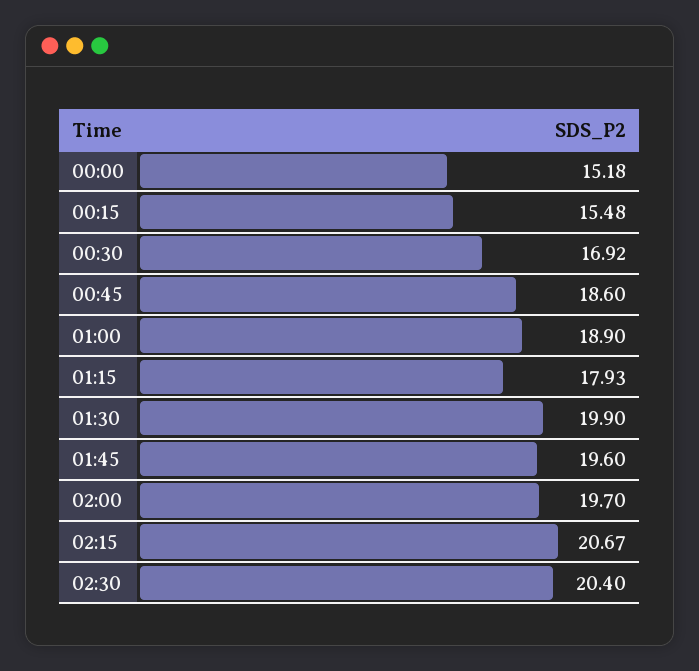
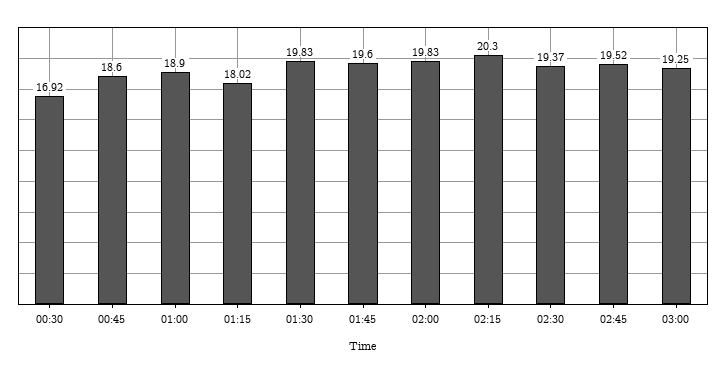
00:00: 15.18 -> none
00:15: 15.48 -> none
01:15: 17.93 -> 18.02
01:30: 19.9 -> 19.83
02:00: 19.7 -> 19.83
02:15: 20.67 -> 20.3
02:30: 20.4 -> 19.37
02:45: none -> 19.52
03:00: none -> 19.25

